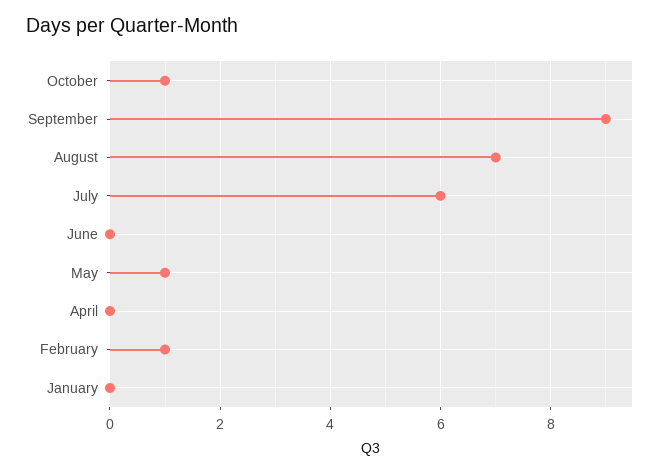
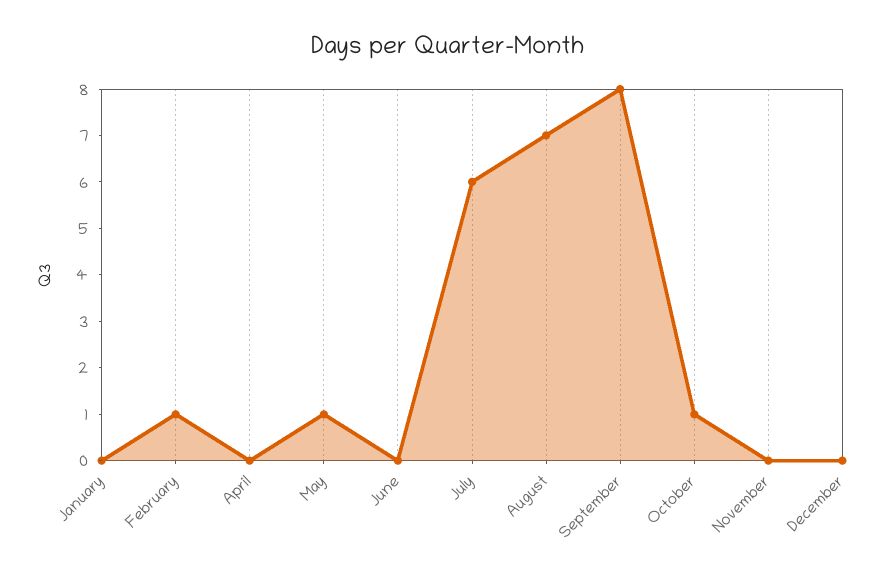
September: 9 -> 8
November: none -> 0
December: none -> 0

